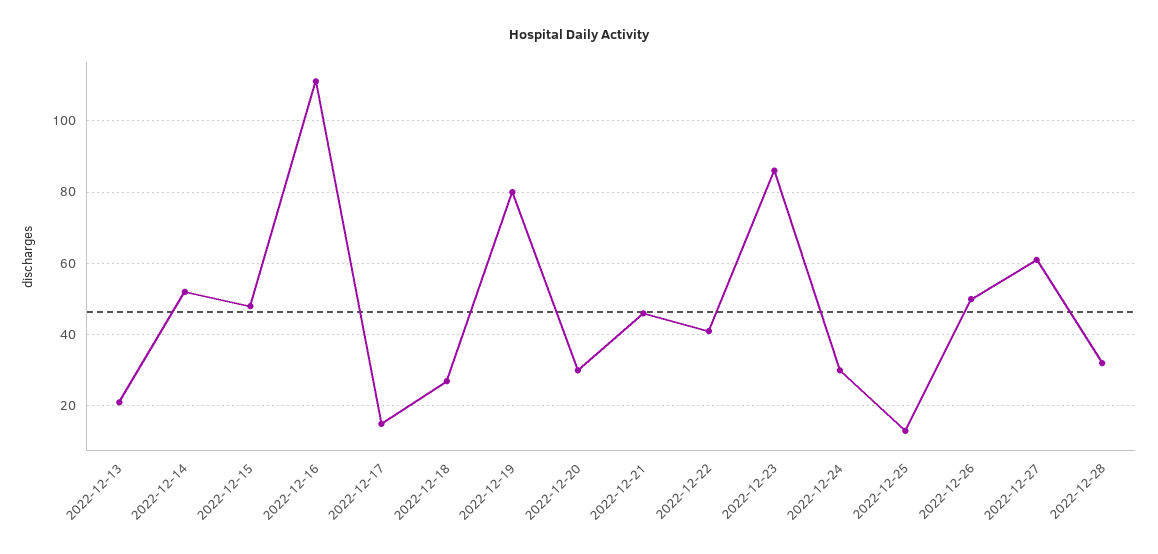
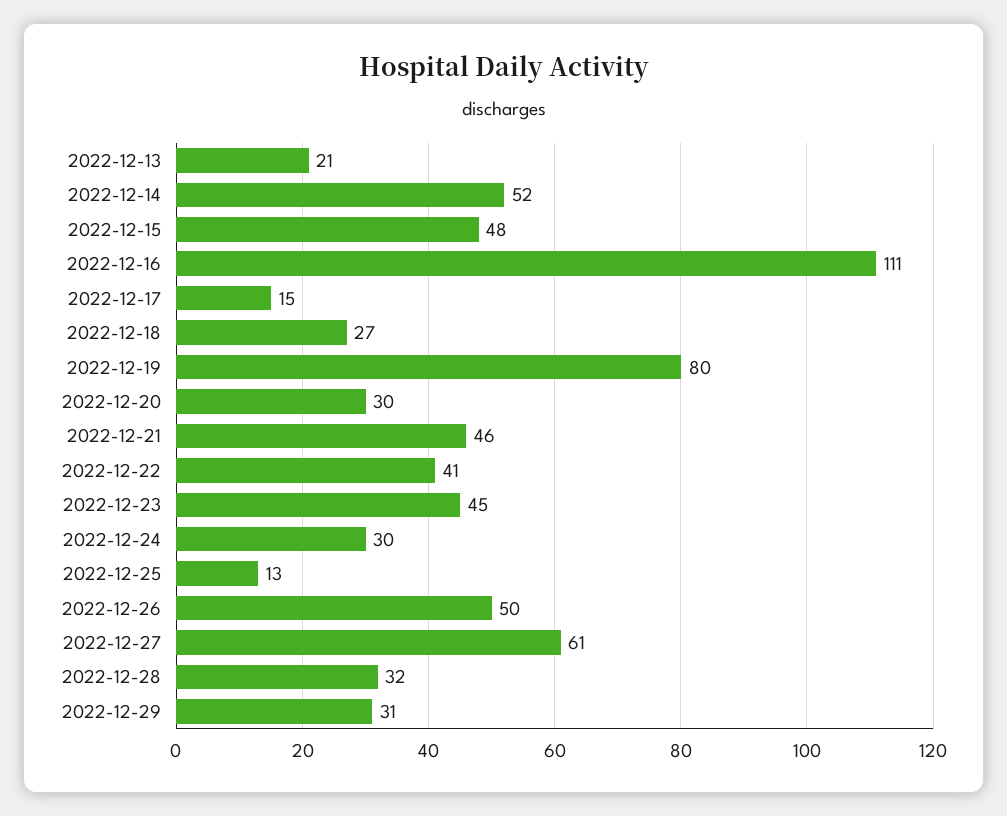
2022-12-23: 85 -> 45
2022-12-29: none -> 31

